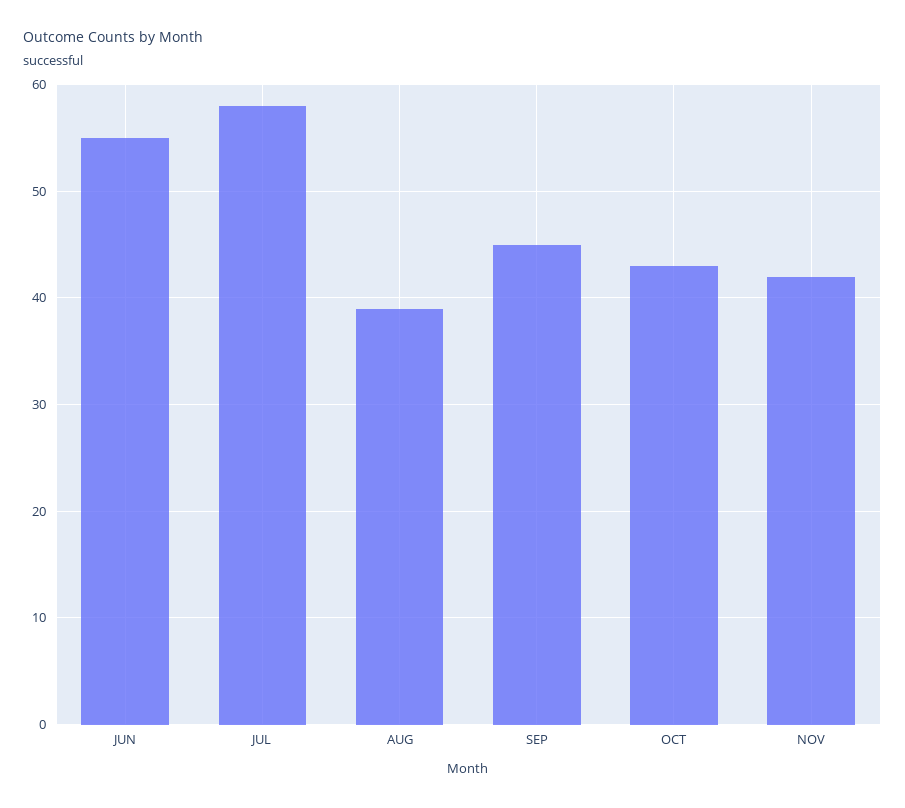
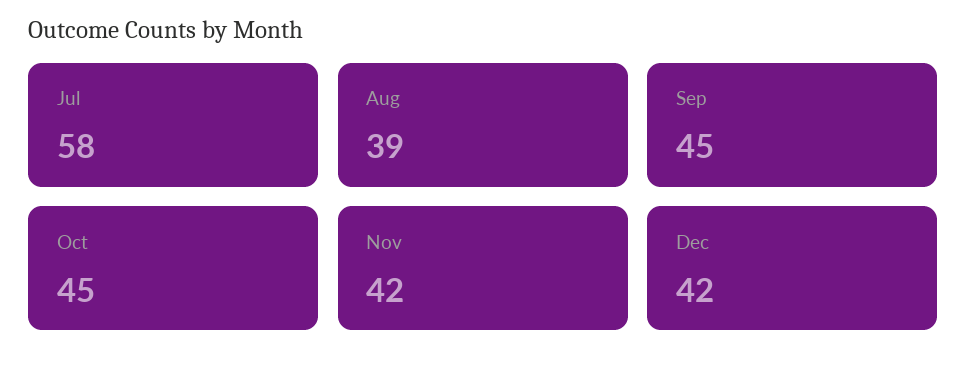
JUN: 55 -> none
OCT: 43 -> 45
Dec: none -> 42

